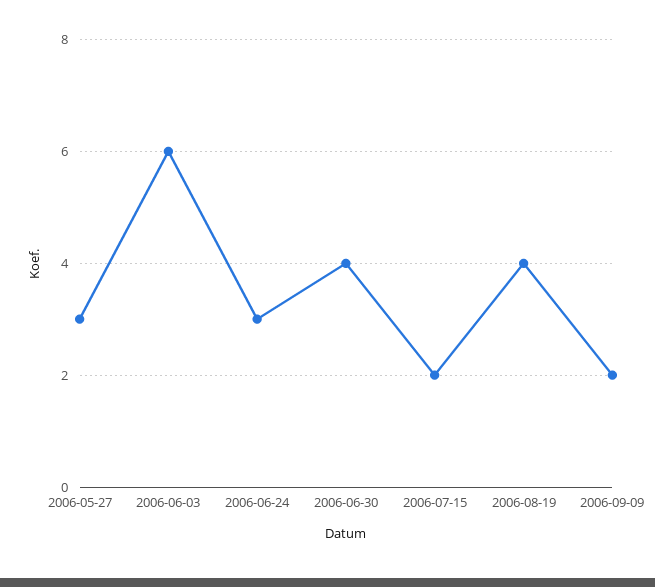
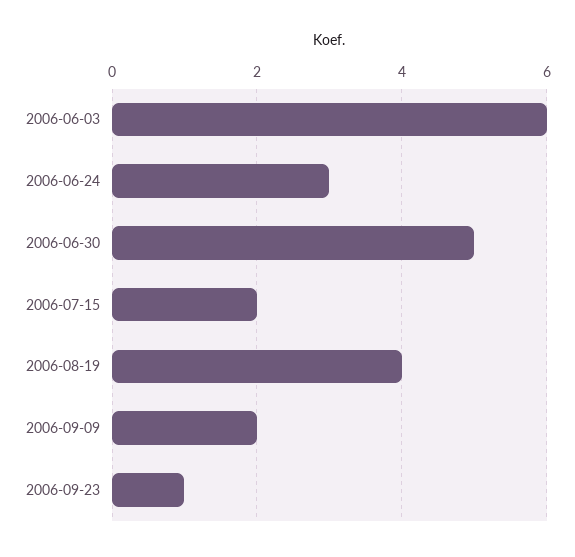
2006-05-27: 3 -> none
2006-06-30: 4 -> 5
2006-09-23: none -> 1

